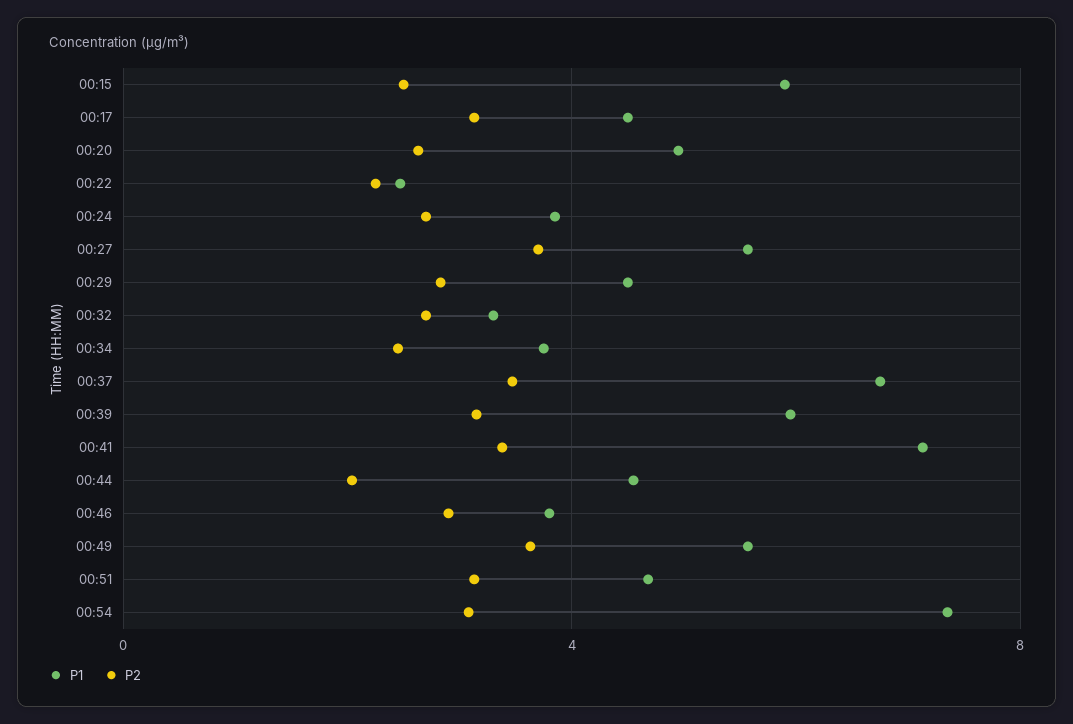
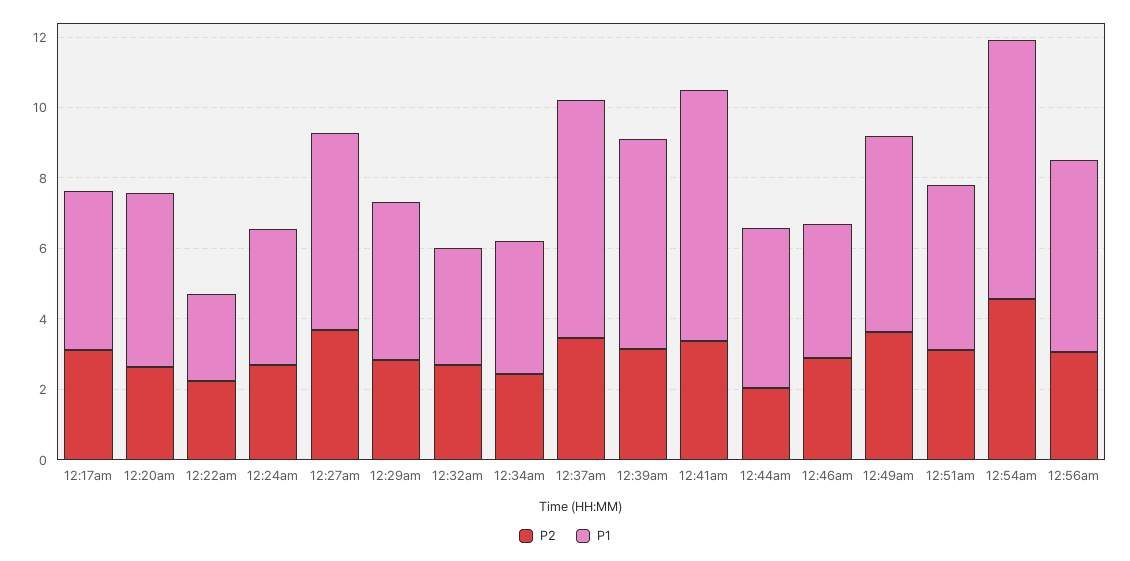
P1, 00:15: 6 -> none
P2, 00:15: 2.5 -> none
P2, 00:54: 3 -> 4.5
P2, 12:56am: none -> 3
P1, 12:56am: none -> 5.5

